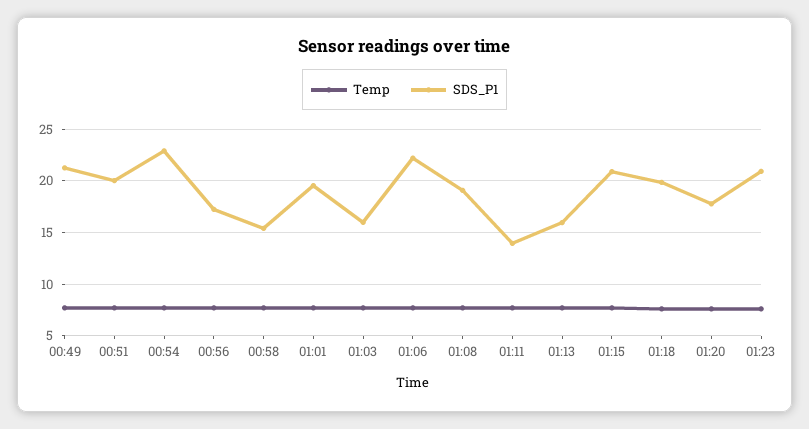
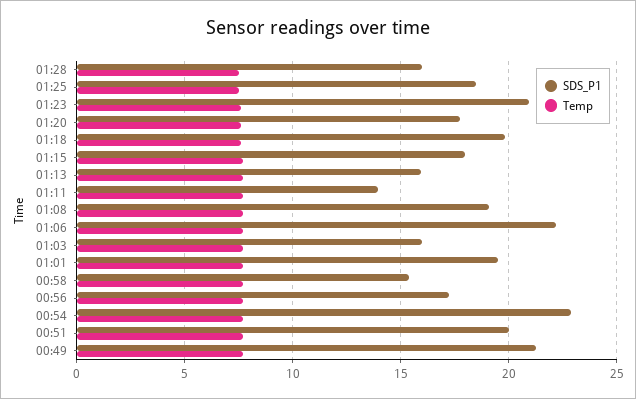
SDS_P1, 01:15: 21 -> 18
SDS_P1, 01:28: none -> 16
Temp, 01:28: none -> 7.5
SDS_P1, 01:25: none -> 18.5
Temp, 01:25: none -> 7.5

